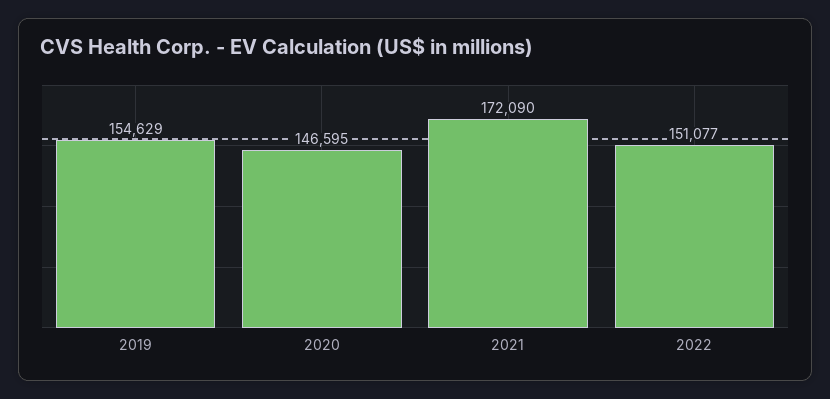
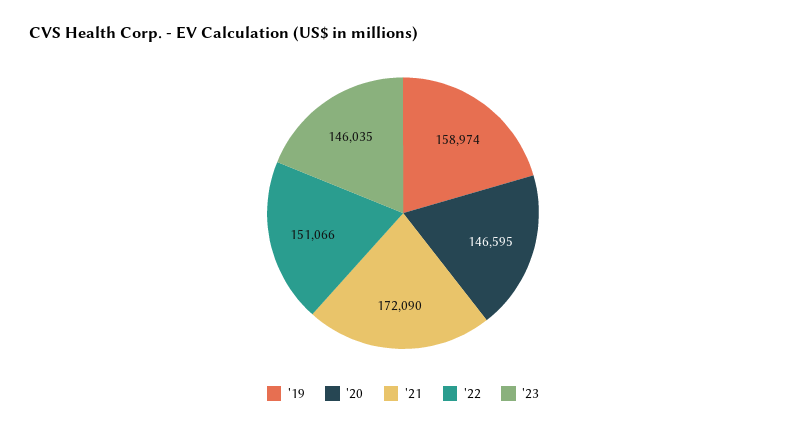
2019: 154629 -> 158974
2022: 151077 -> 151066
'23: none -> 146035

